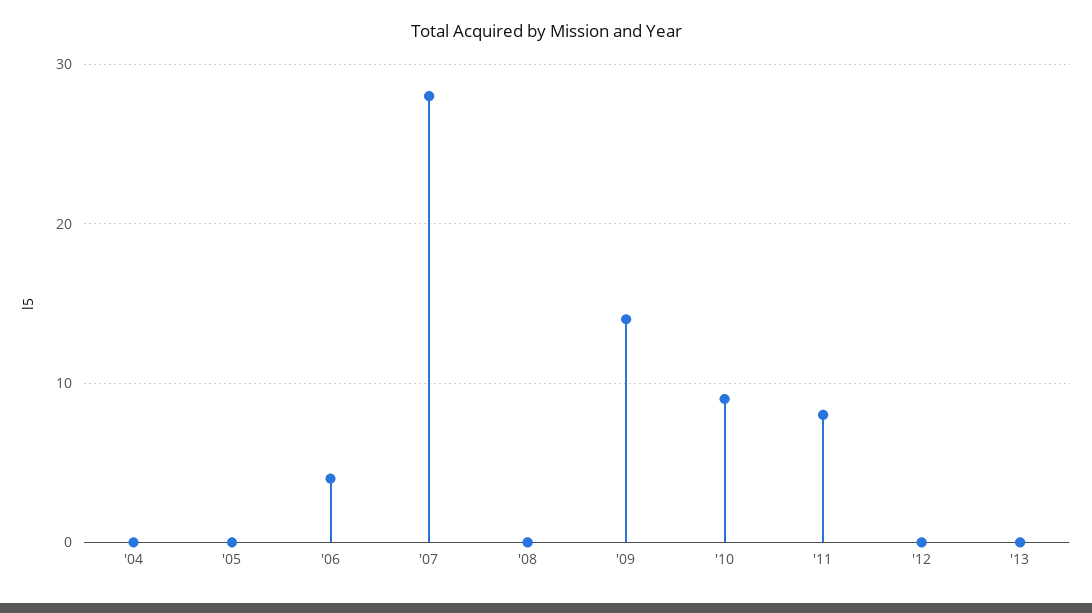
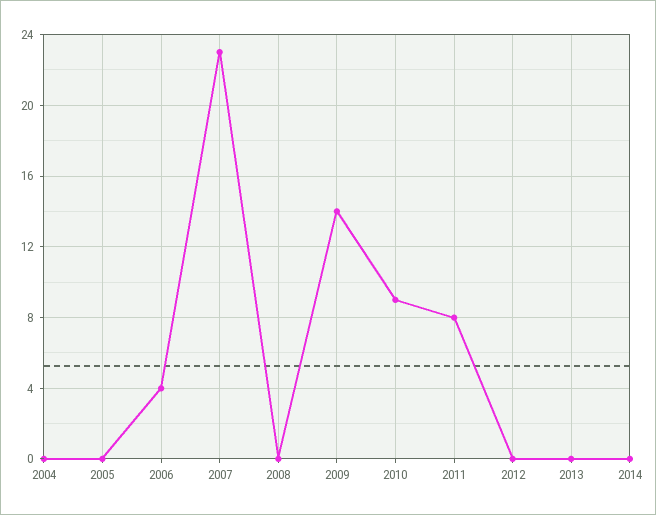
'07: 28 -> 23
2014: none -> 0

